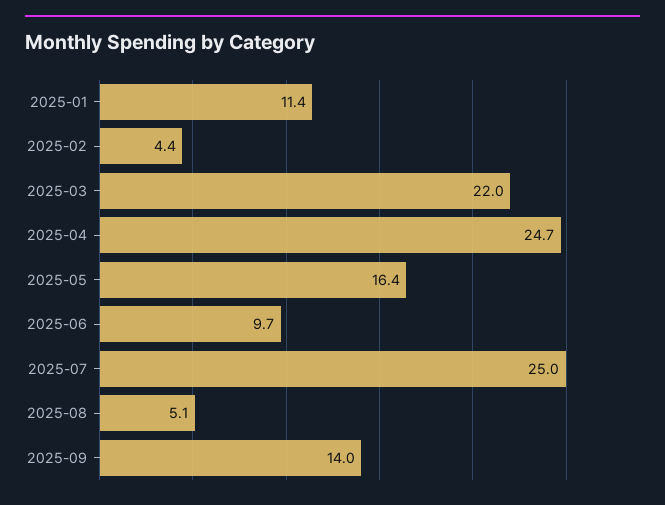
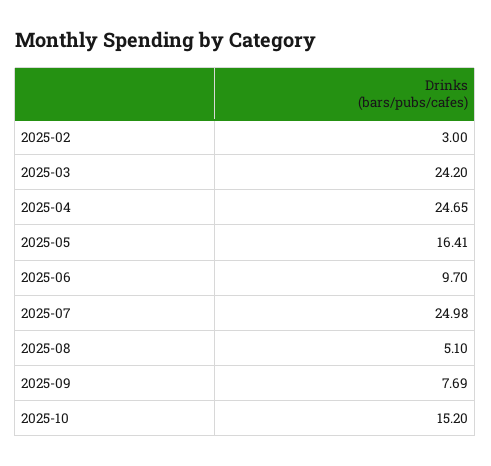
2025-01: 11.4 -> none
2025-02: 4.4 -> 3
2025-03: 22 -> 24.2
2025-09: 14 -> 7.69
2025-10: none -> 15.2

